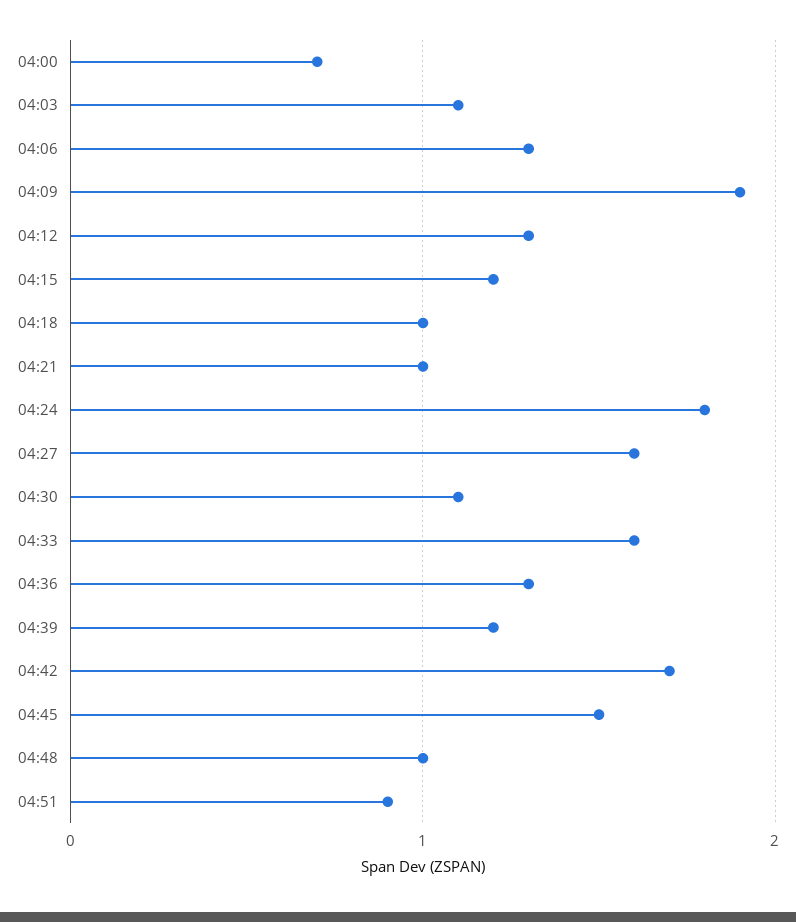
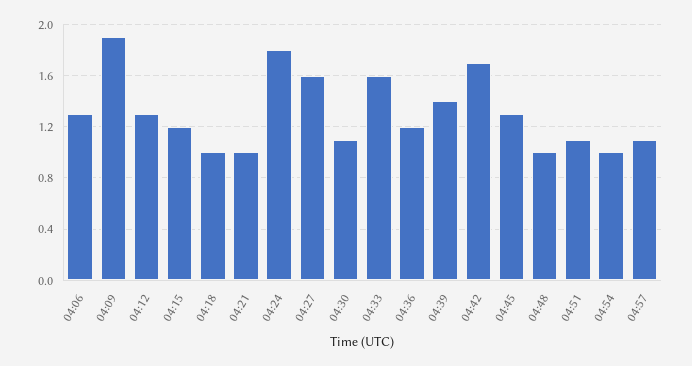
04:00: 0.7 -> none
04:03: 1.1 -> none
04:36: 1.3 -> 1.2
04:39: 1.2 -> 1.4
04:45: 1.5 -> 1.3
04:51: 0.9 -> 1.1
04:54: none -> 1
04:57: none -> 1.1

